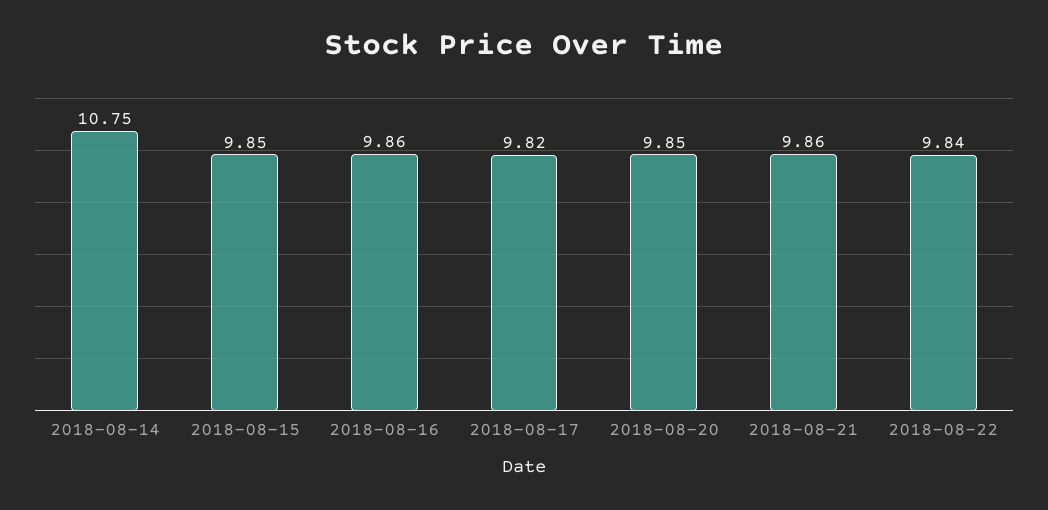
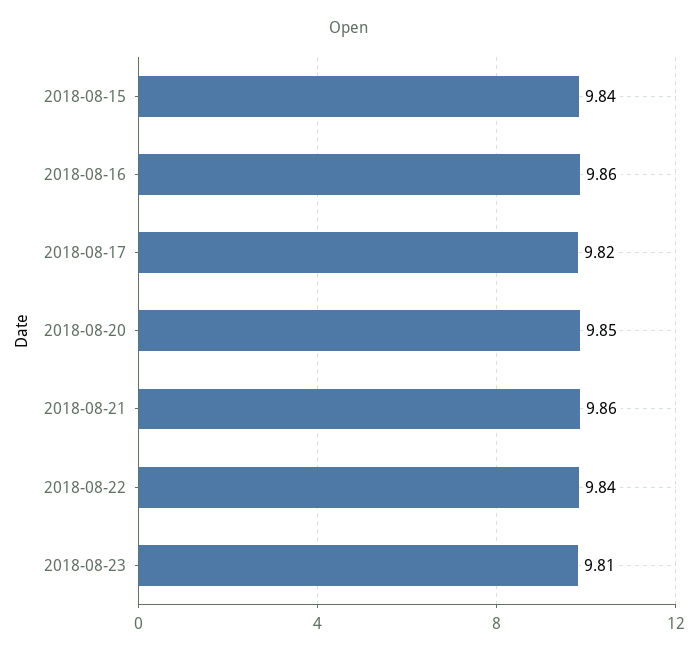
2018-08-14: 10.75 -> none
2018-08-15: 9.85 -> 9.84
2018-08-23: none -> 9.81

